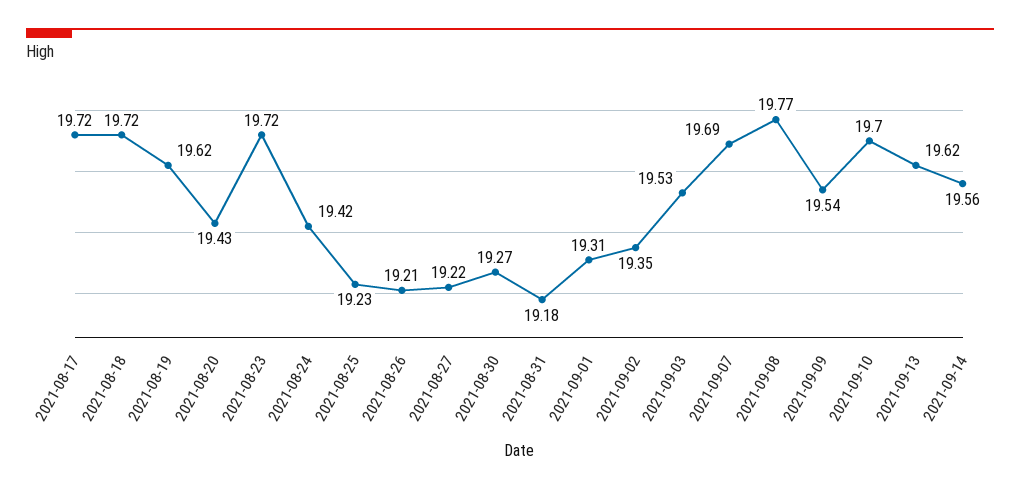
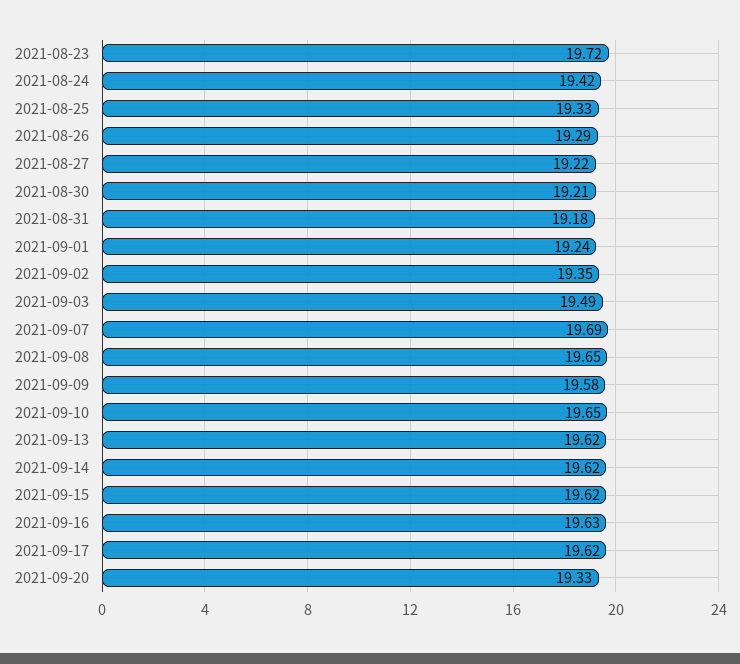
2021-08-17: 19.72 -> none
2021-08-18: 19.72 -> none
2021-08-19: 19.62 -> none
2021-08-20: 19.43 -> none
2021-08-25: 19.23 -> 19.33
2021-08-26: 19.21 -> 19.29
2021-08-30: 19.27 -> 19.21
2021-09-01: 19.31 -> 19.24
2021-09-03: 19.53 -> 19.49
2021-09-08: 19.77 -> 19.65
2021-09-09: 19.54 -> 19.58
2021-09-10: 19.7 -> 19.65
2021-09-14: 19.56 -> 19.62
2021-09-15: none -> 19.62
2021-09-16: none -> 19.63
2021-09-17: none -> 19.62
2021-09-20: none -> 19.33

